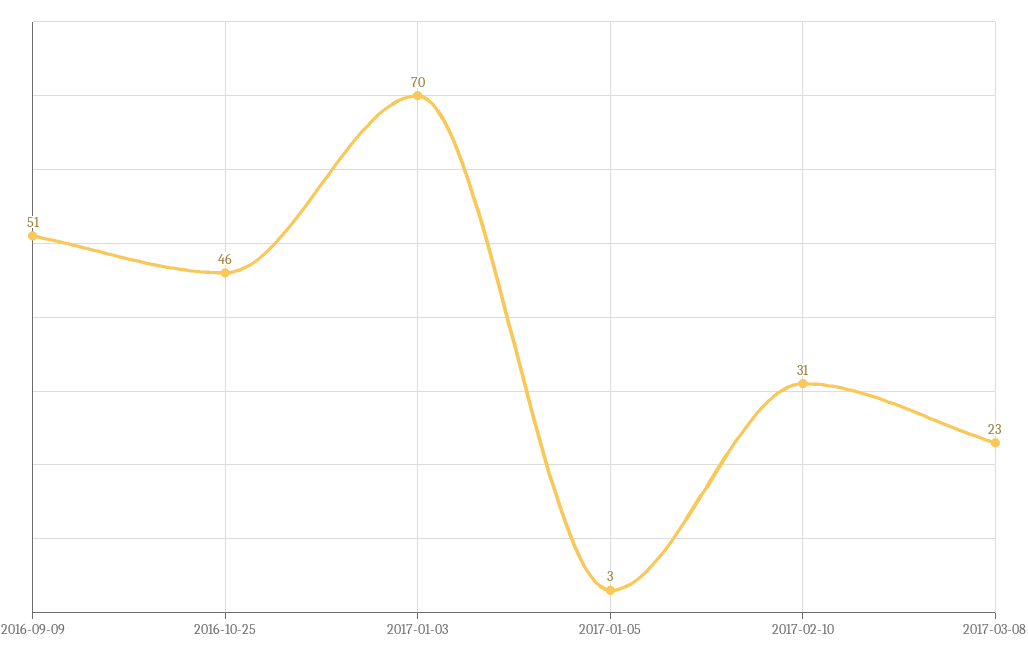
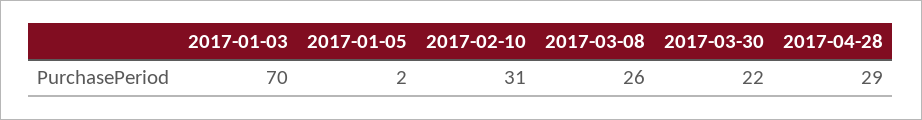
2016-09-09: 51 -> none
2016-10-25: 46 -> none
2017-01-05: 3 -> 2
2017-03-08: 23 -> 26
2017-03-30: none -> 22
2017-04-28: none -> 29

